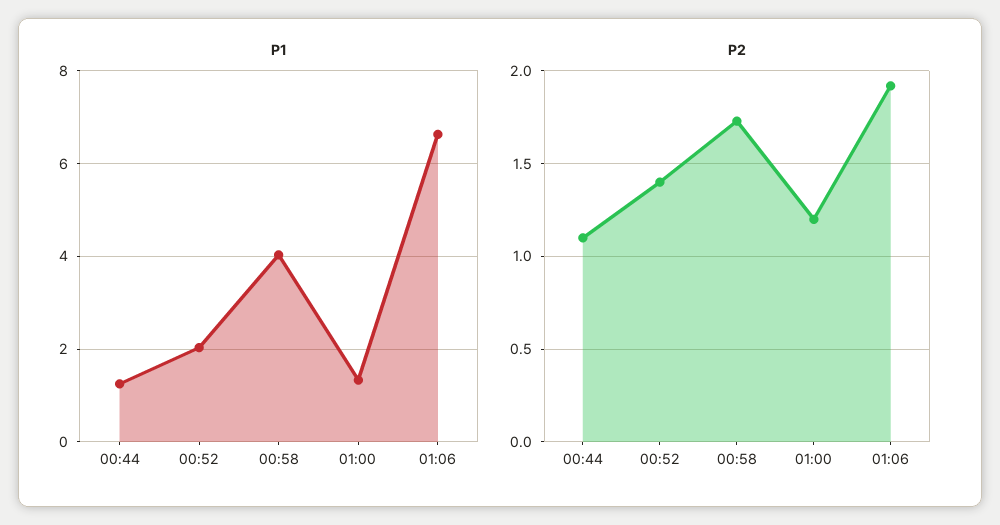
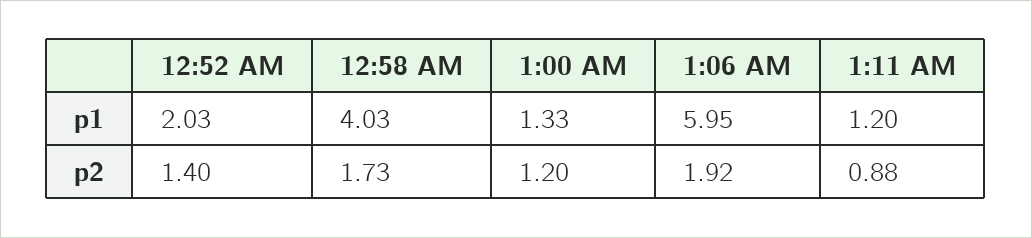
P1, 00:44: 1.2 -> none
P1, 01:06: 6.6 -> 5.95
P2, 00:44: 1.1 -> none
P1, 1:11 AM: none -> 1.2
P2, 1:11 AM: none -> 0.88

